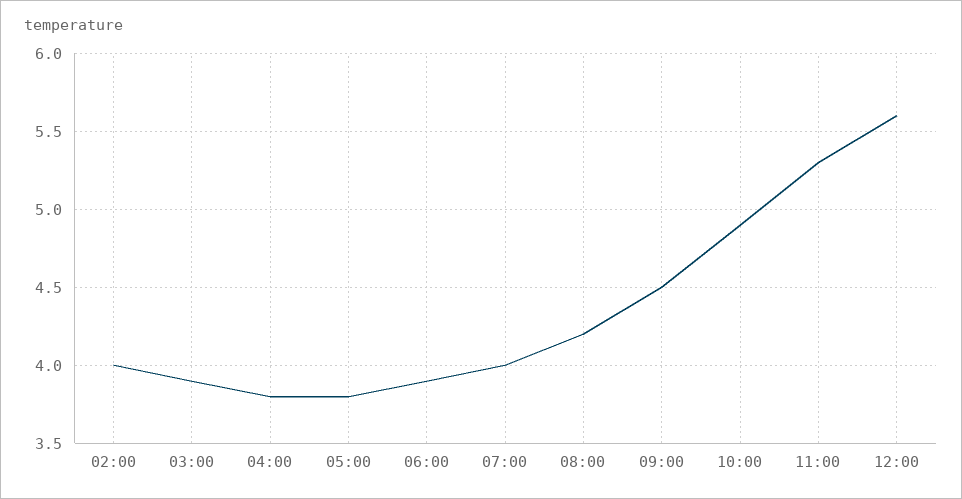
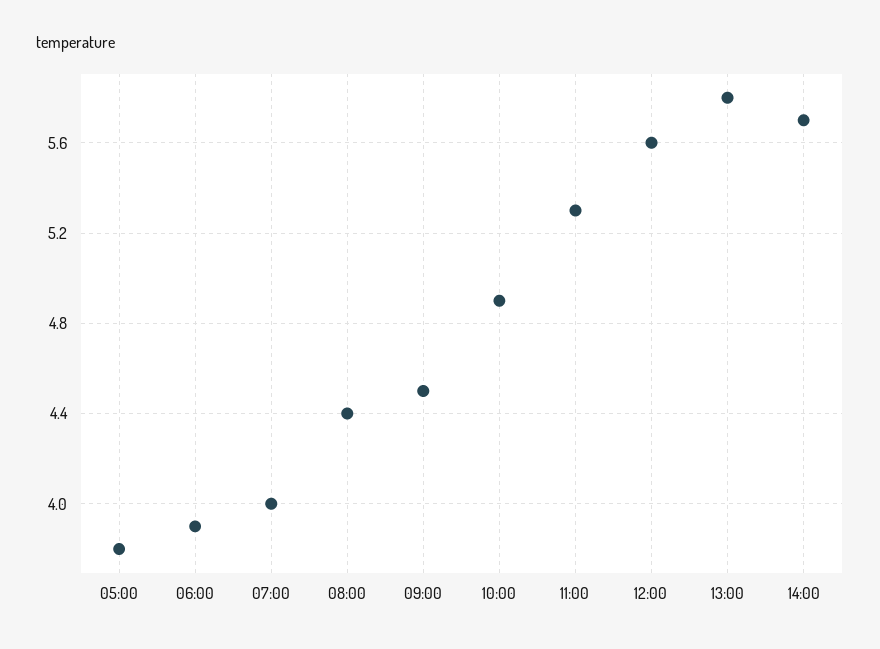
02:00: 4 -> none
03:00: 3.9 -> none
04:00: 3.8 -> none
08:00: 4.2 -> 4.4
13:00: none -> 5.8
14:00: none -> 5.7

